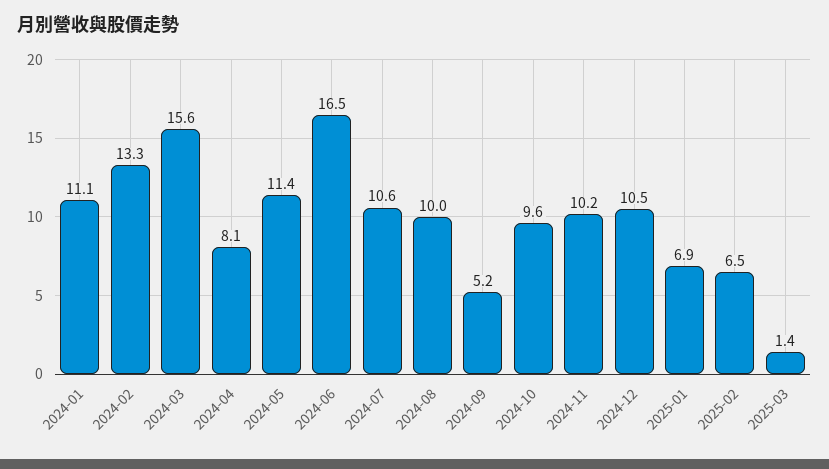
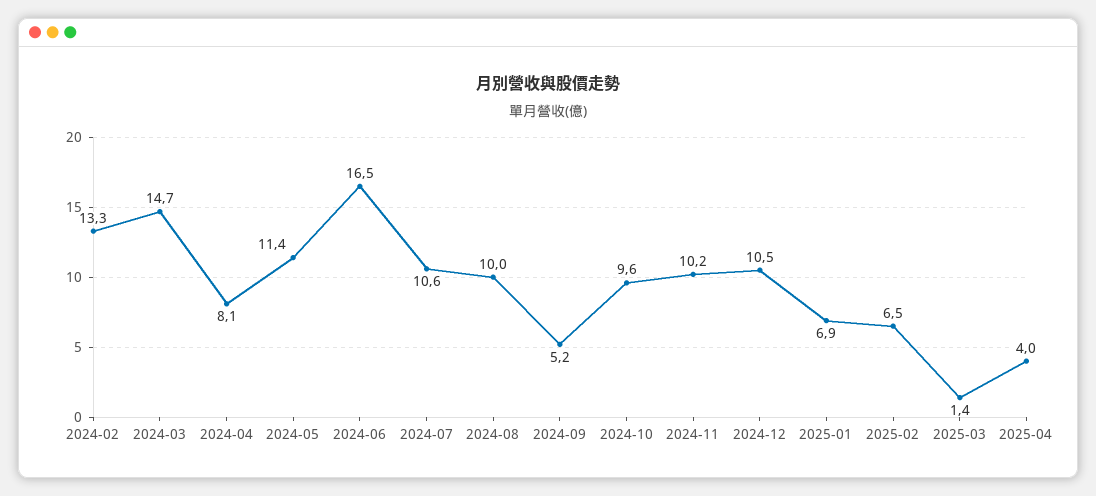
2024-01: 11.1 -> none
2024-03: 15.6 -> 14.7
2025-04: none -> 4

